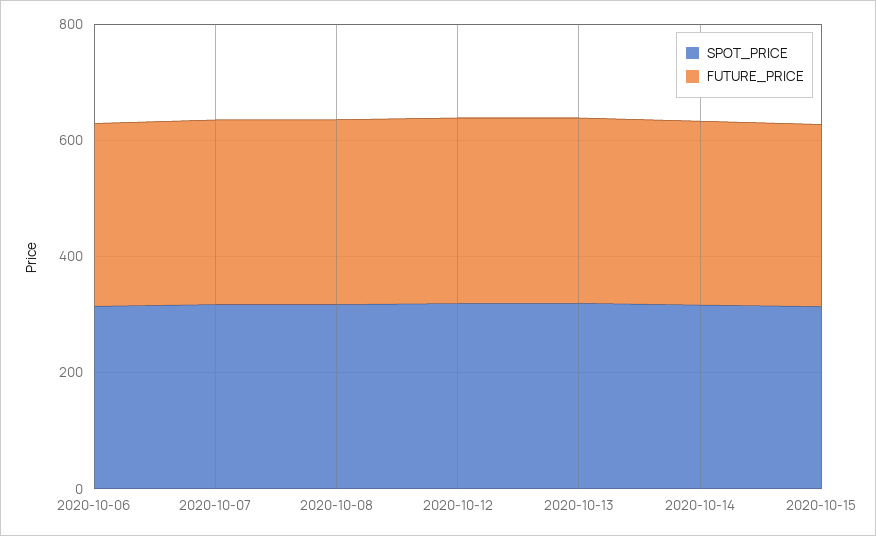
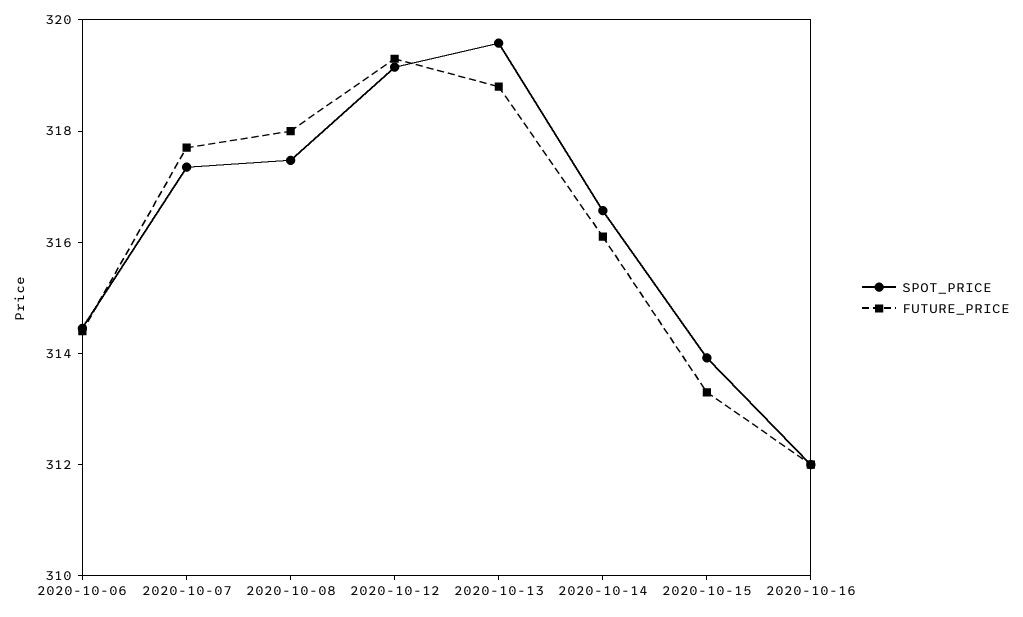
SPOT_PRICE, 2020-10-16: none -> 312
FUTURE_PRICE, 2020-10-16: none -> 312

